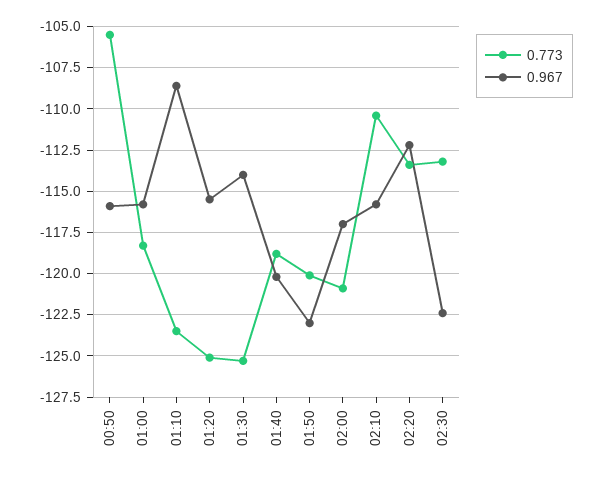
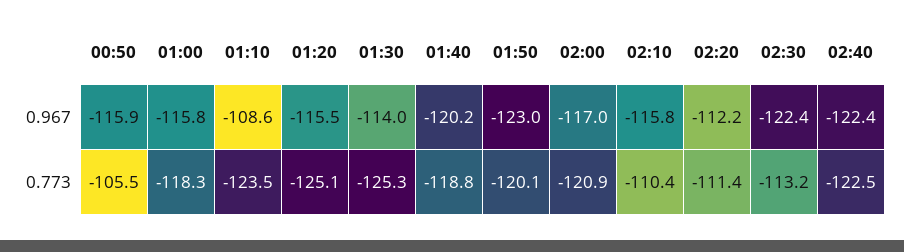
0.773, 02:20: -113.5 -> -111.4
0.967, 02:40: none -> -122.4
0.773, 02:40: none -> -122.5

